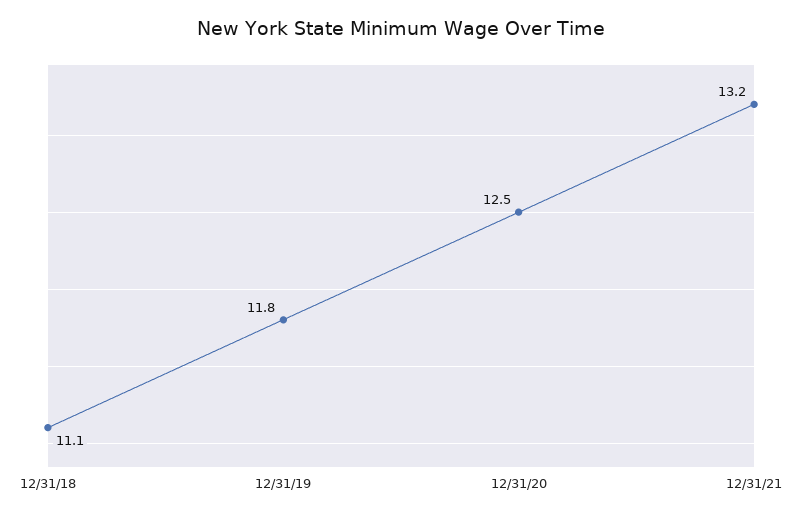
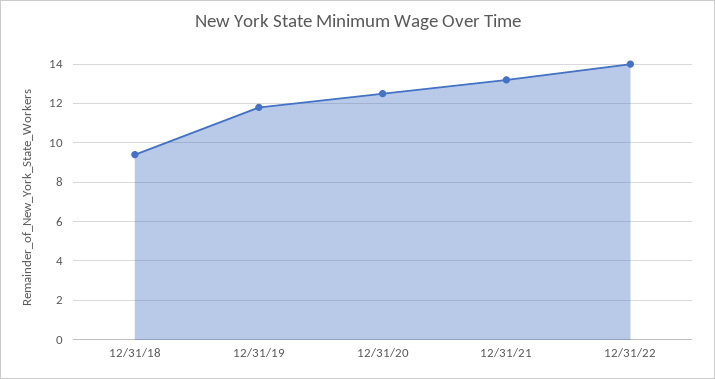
12/31/18: 11.1 -> 9.5
12/31/22: none -> 14

